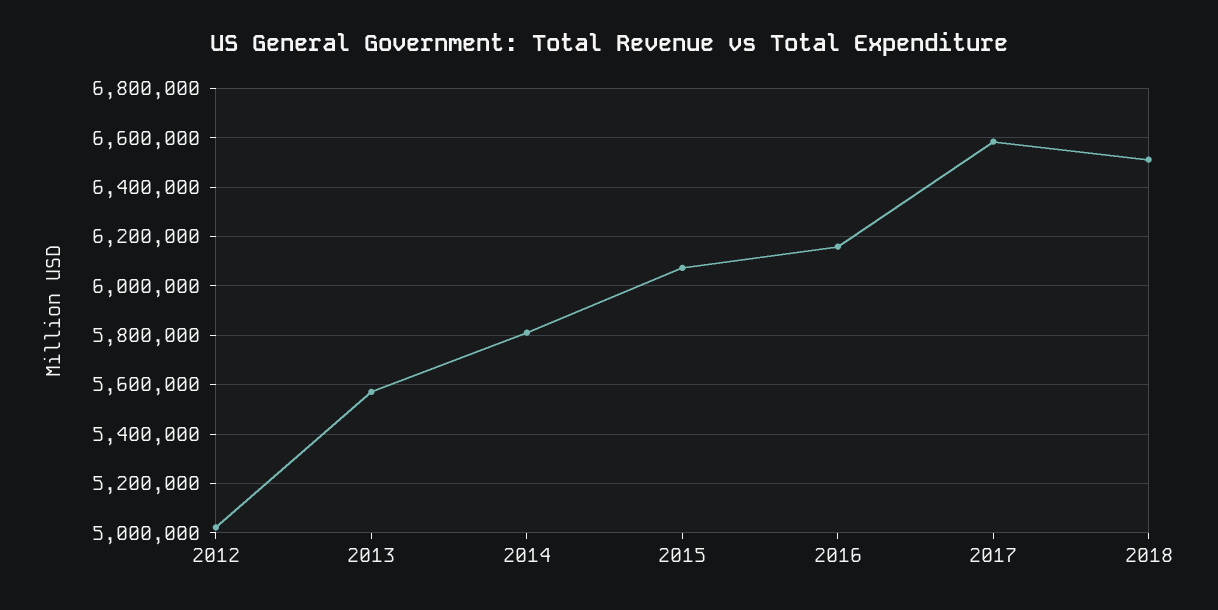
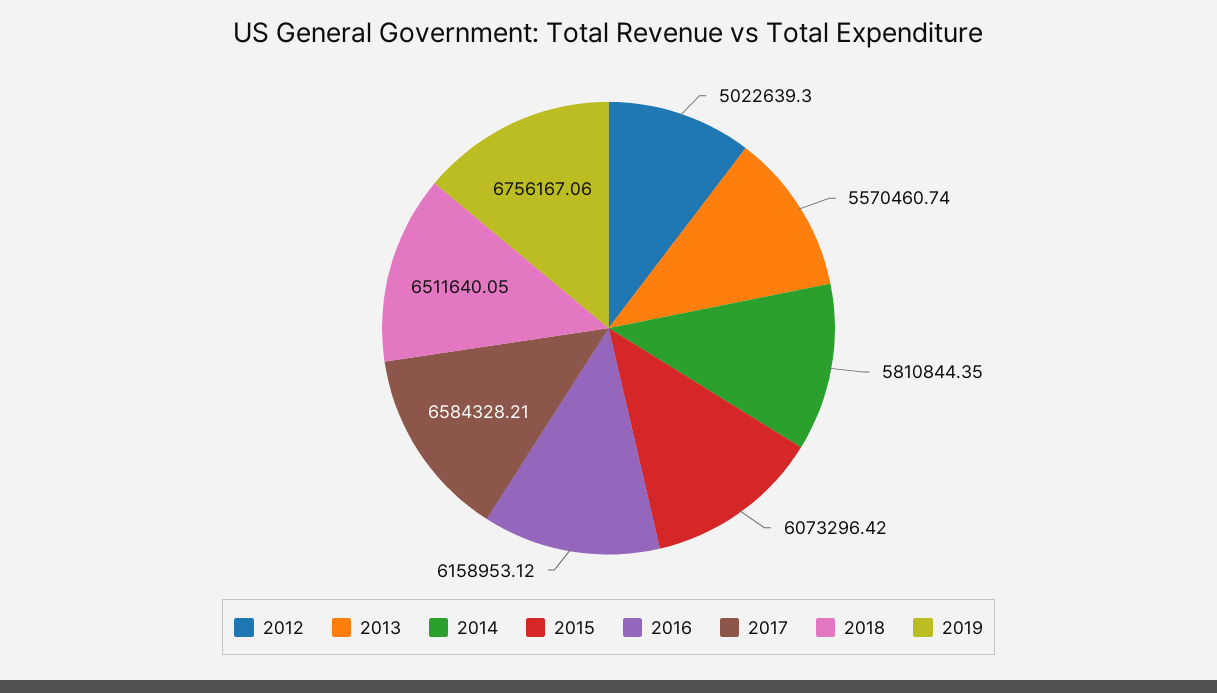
2019: none -> 6756167.06

